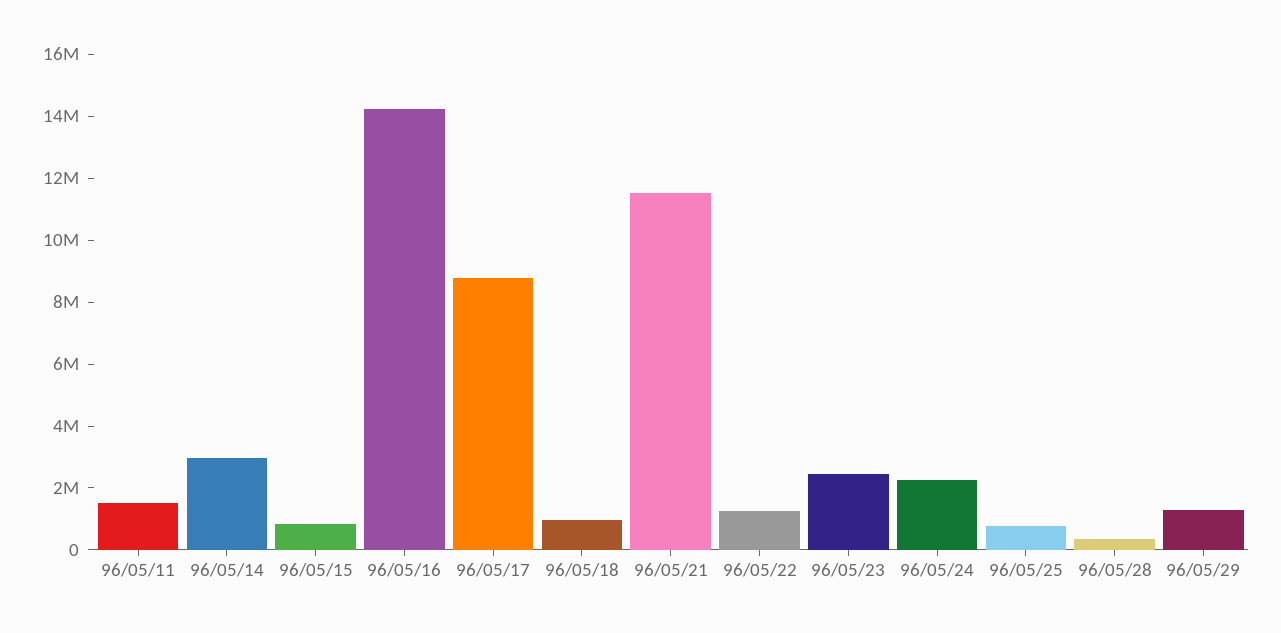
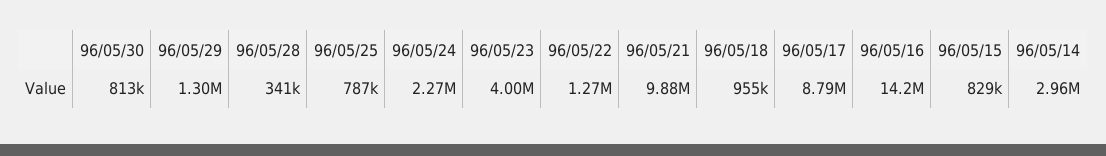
96/05/11: 1500000 -> none
96/05/21: 11500000 -> 9880000
96/05/23: 2500000 -> 4000000
96/05/30: none -> 813000

